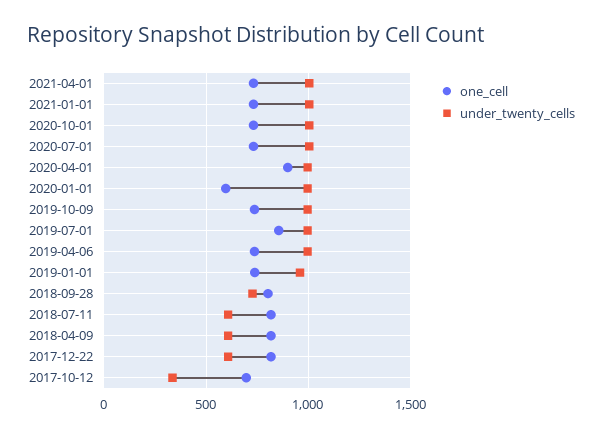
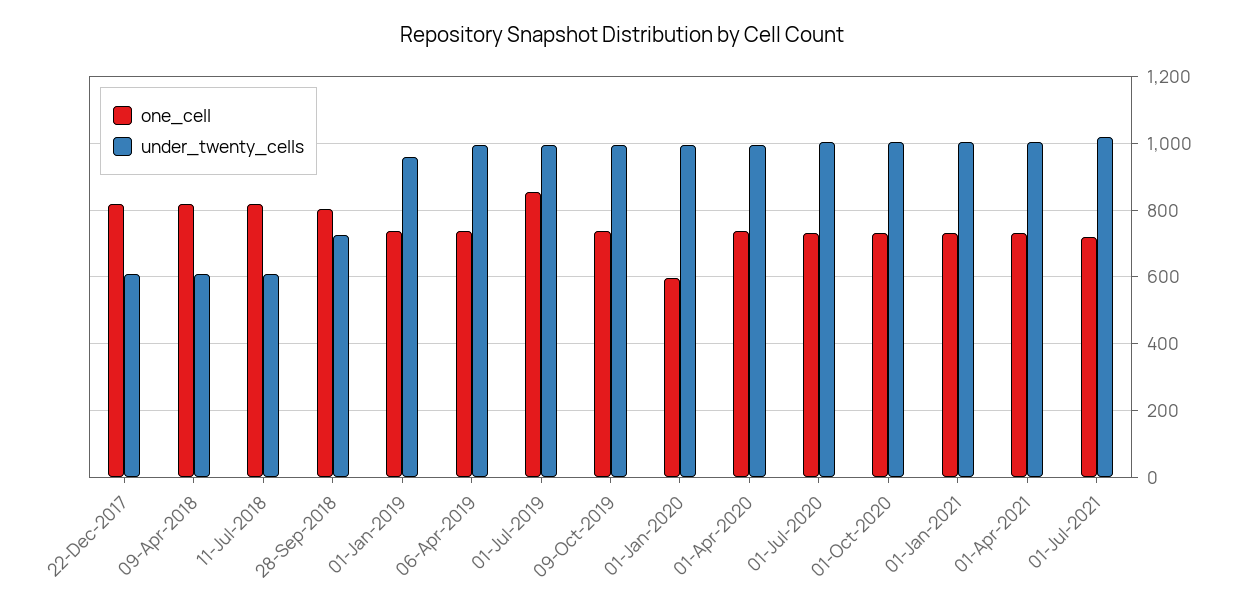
one_cell, 2020-04-01: 900 -> 740
one_cell, 2017-10-12: 700 -> none
under_twenty_cells, 2017-10-12: 350 -> none
one_cell, 01-Jul-2021: none -> 720
under_twenty_cells, 01-Jul-2021: none -> 1020

